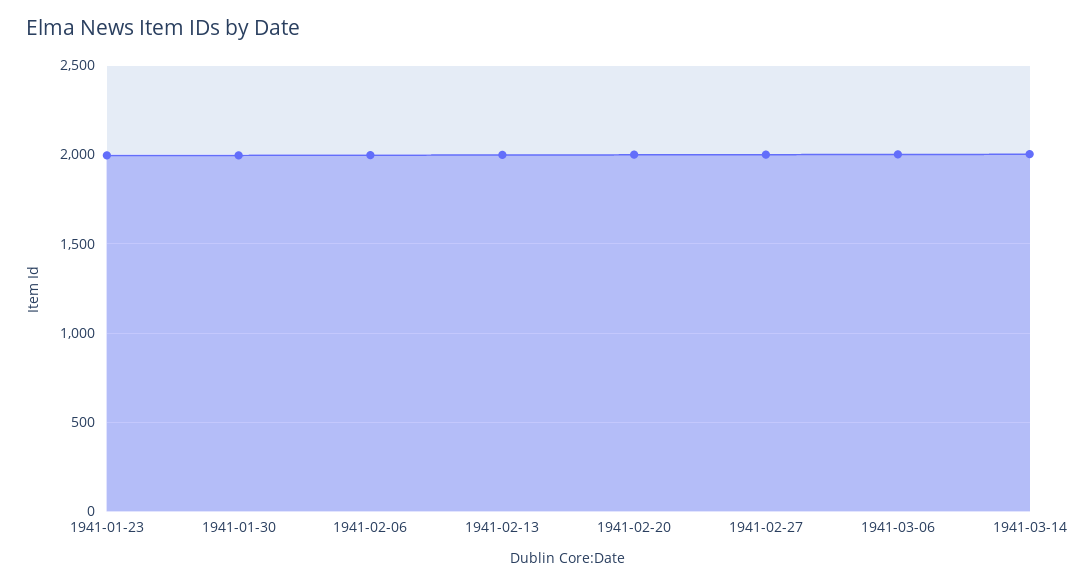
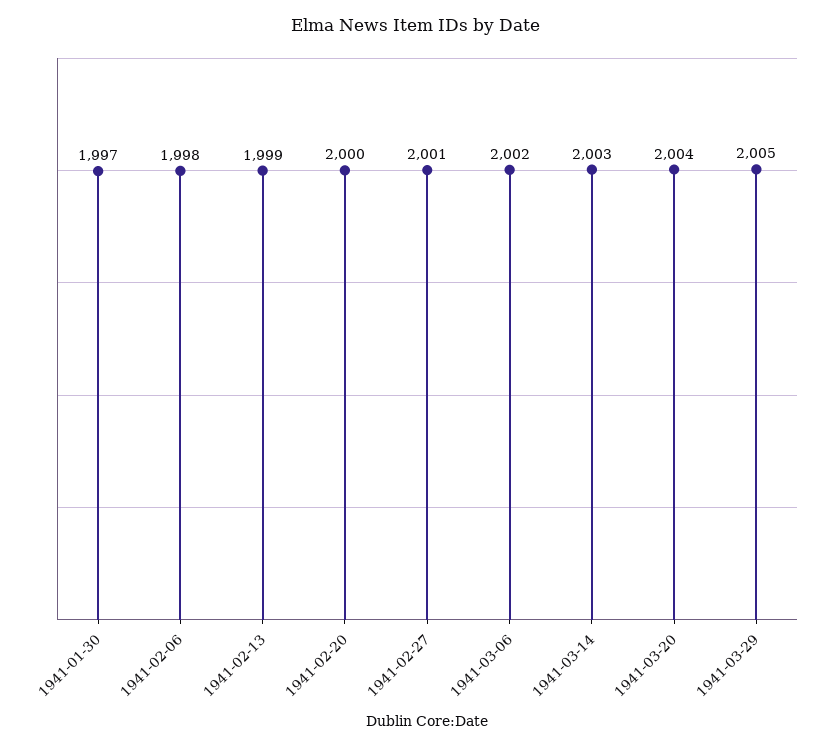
1941-01-23: 2000 -> none
1941-03-20: none -> 2004
1941-03-29: none -> 2005

